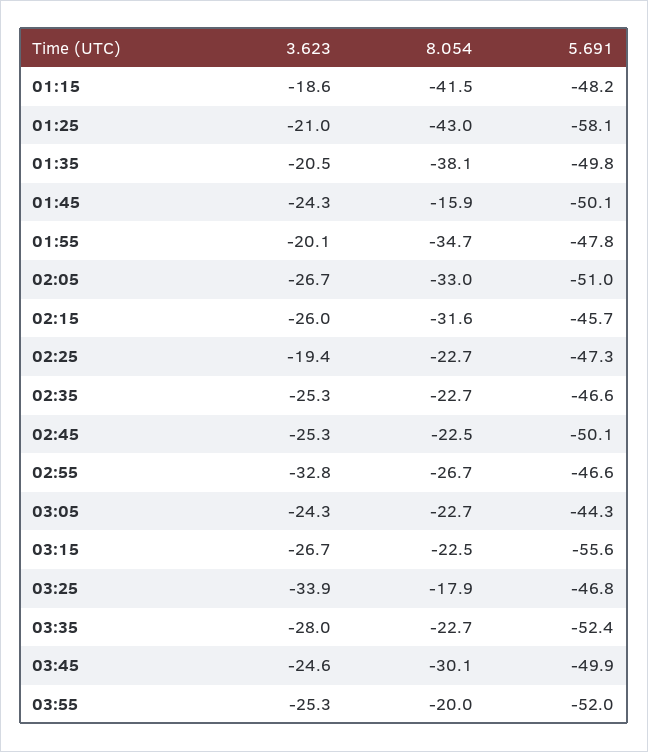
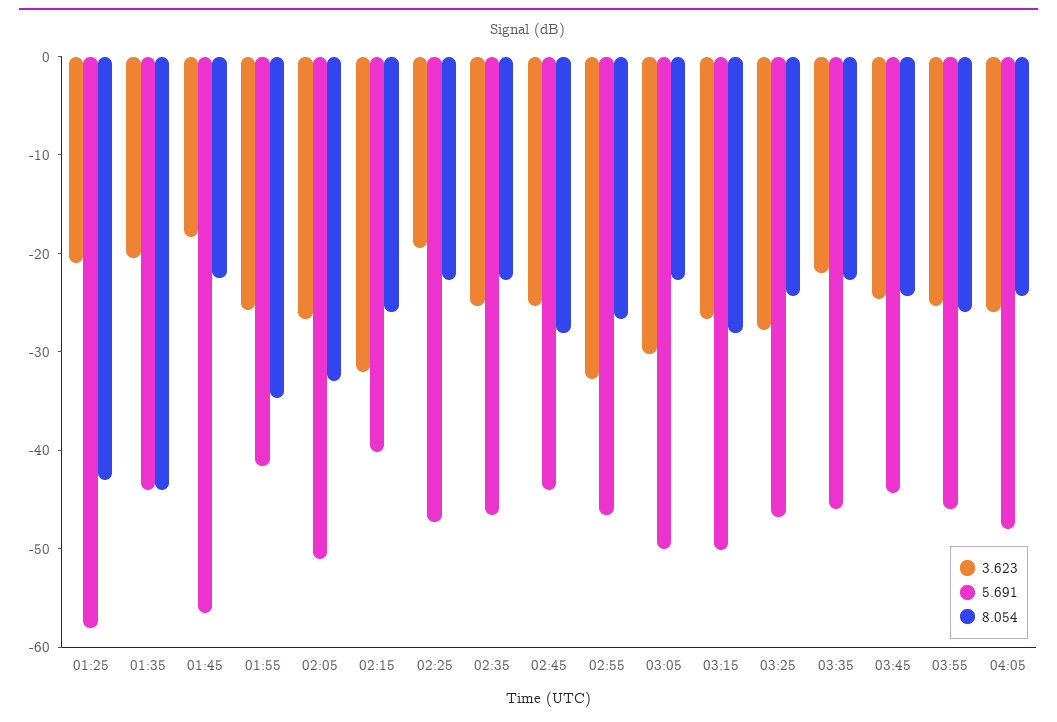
3.623, 01:15: -18.6 -> none
8.054, 01:15: -41.5 -> none
5.691, 01:15: -48.2 -> none
8.054, 01:35: -38.1 -> -44
5.691, 01:35: -49.8 -> -44
3.623, 01:45: -24.3 -> -18
8.054, 01:45: -15.9 -> -22
5.691, 01:45: -50.1 -> -56
3.623, 01:55: -20.1 -> -26
5.691, 01:55: -47.8 -> -42
3.623, 02:15: -26 -> -32
8.054, 02:15: -31.6 -> -26
5.691, 02:15: -45.7 -> -40
8.054, 02:45: -22.5 -> -28
5.691, 02:45: -50.1 -> -44
3.623, 03:05: -24.3 -> -30
5.691, 03:05: -44.3 -> -50
8.054, 03:15: -22.5 -> -28
5.691, 03:15: -55.6 -> -50
3.623, 03:25: -33.9 -> -28
8.054, 03:25: -17.9 -> -24
3.623, 03:35: -28 -> -22
5.691, 03:35: -52.4 -> -46
8.054, 03:45: -30.1 -> -24
5.691, 03:45: -49.9 -> -44
8.054, 03:55: -20 -> -26
5.691, 03:55: -52 -> -46
3.623, 04:05: none -> -26
5.691, 04:05: none -> -48
8.054, 04:05: none -> -24

